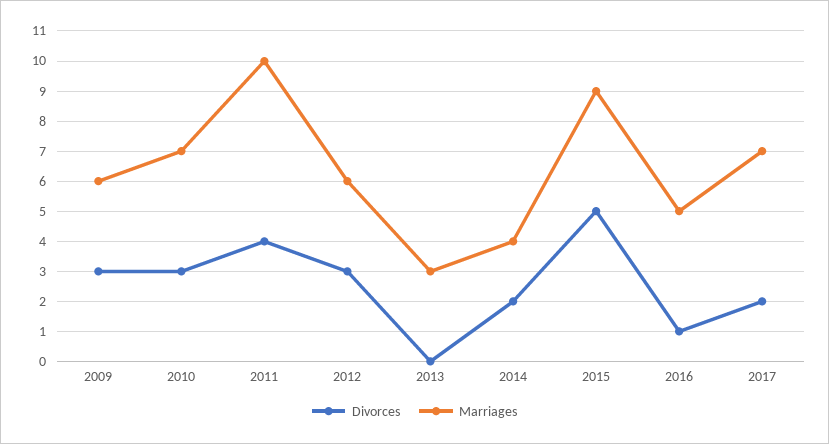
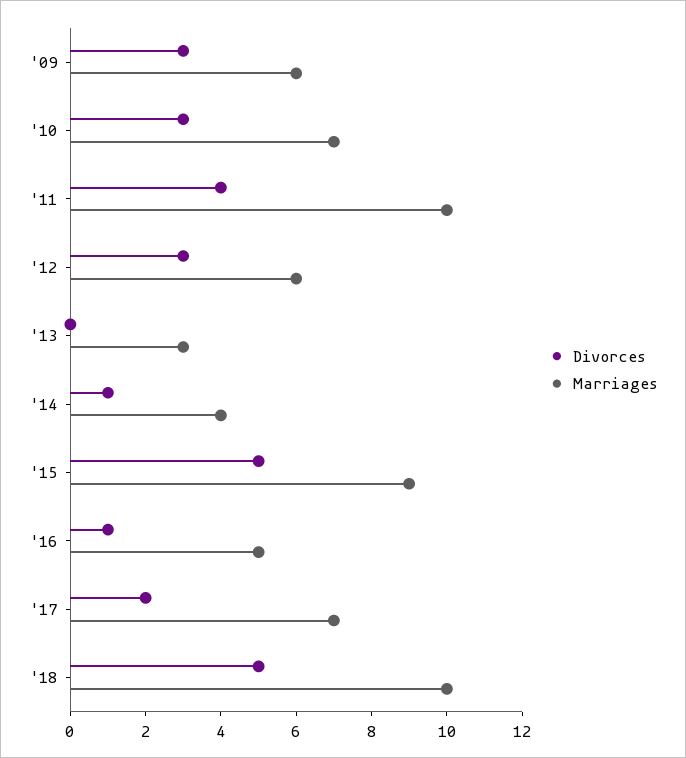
Divorces, 2014: 2 -> 1
Divorces, '18: none -> 5
Marriages, '18: none -> 10

